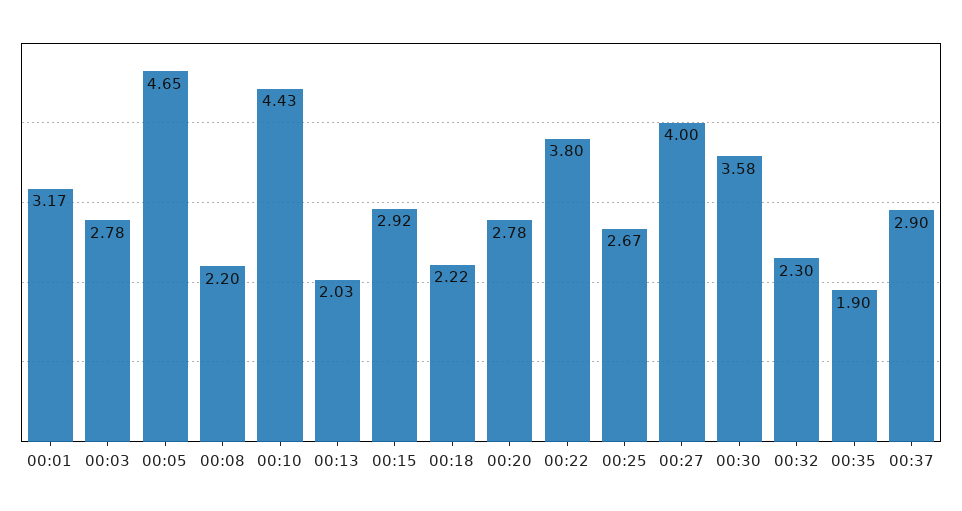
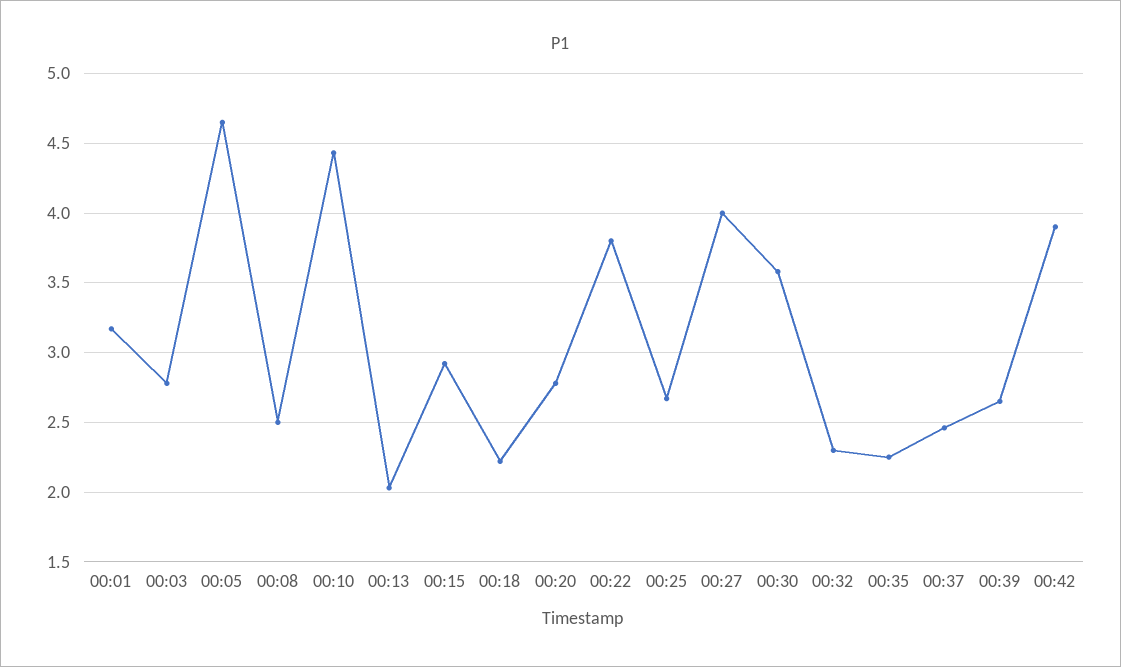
00:08: 2.2 -> 2.5
00:35: 1.9 -> 2.25
00:37: 2.9 -> 2.45
00:39: none -> 2.65
00:42: none -> 3.9

